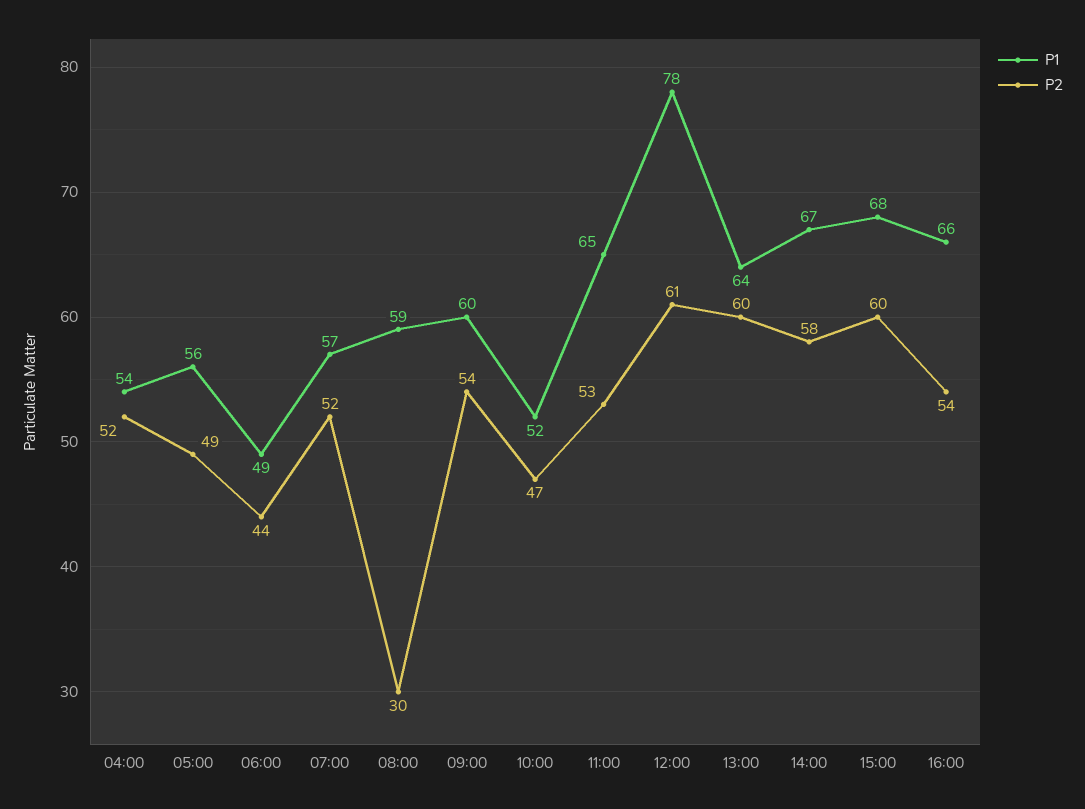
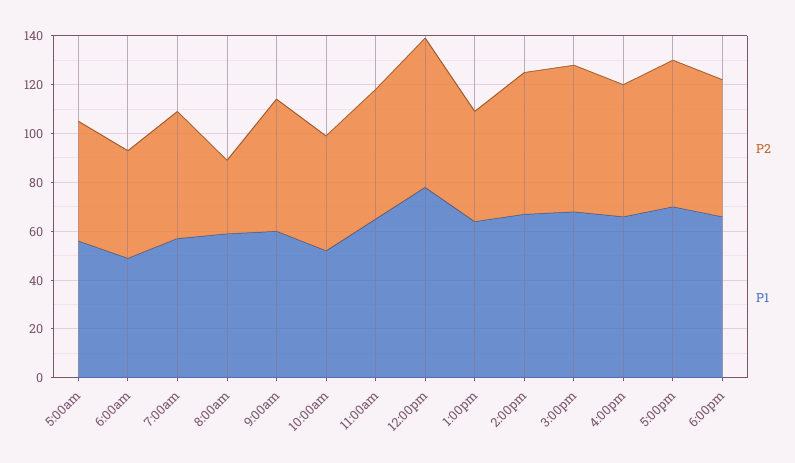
P1, 04:00: 54 -> none
P2, 04:00: 52 -> none
P2, 13:00: 60 -> 45
P2, 5:00pm: none -> 60
P1, 5:00pm: none -> 70
P2, 6:00pm: none -> 55
P1, 6:00pm: none -> 65

